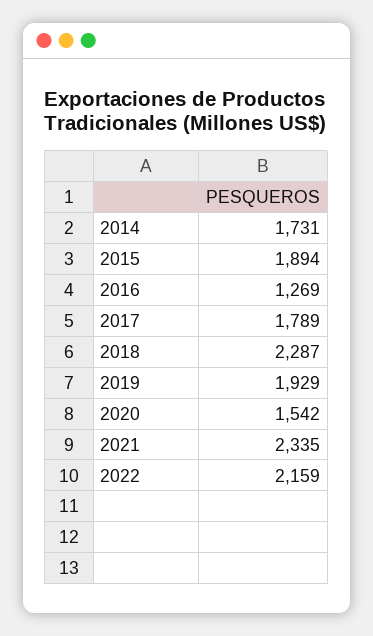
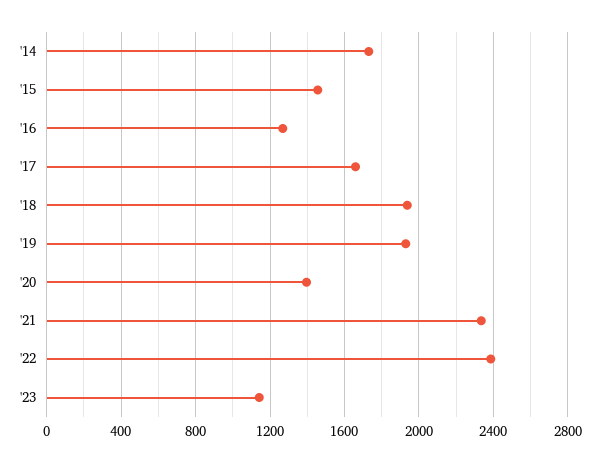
2015: 1894 -> 1450
2017: 1789 -> 1650
2018: 2287 -> 1950
2020: 1542 -> 1400
2022: 2159 -> 2400
'23: none -> 1150

